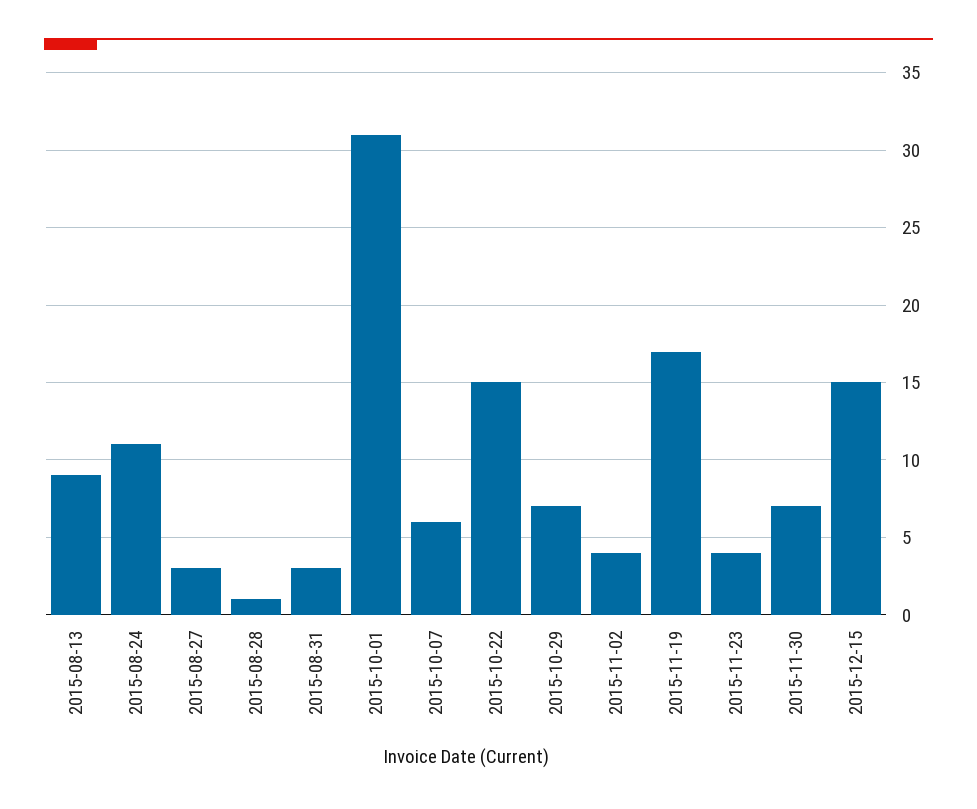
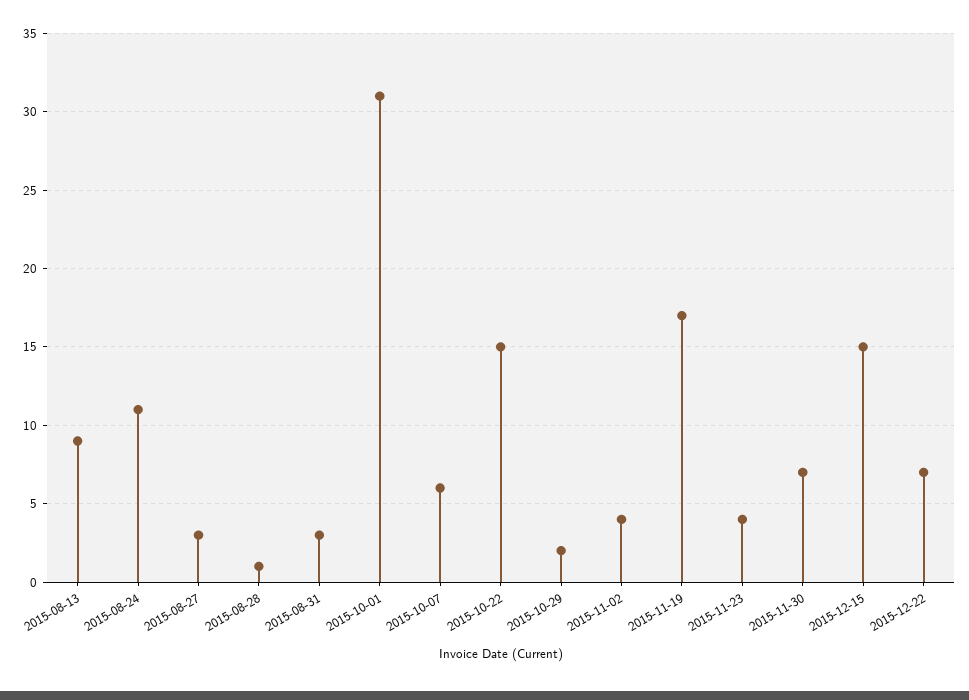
2015-10-29: 7 -> 2
2015-12-22: none -> 7

